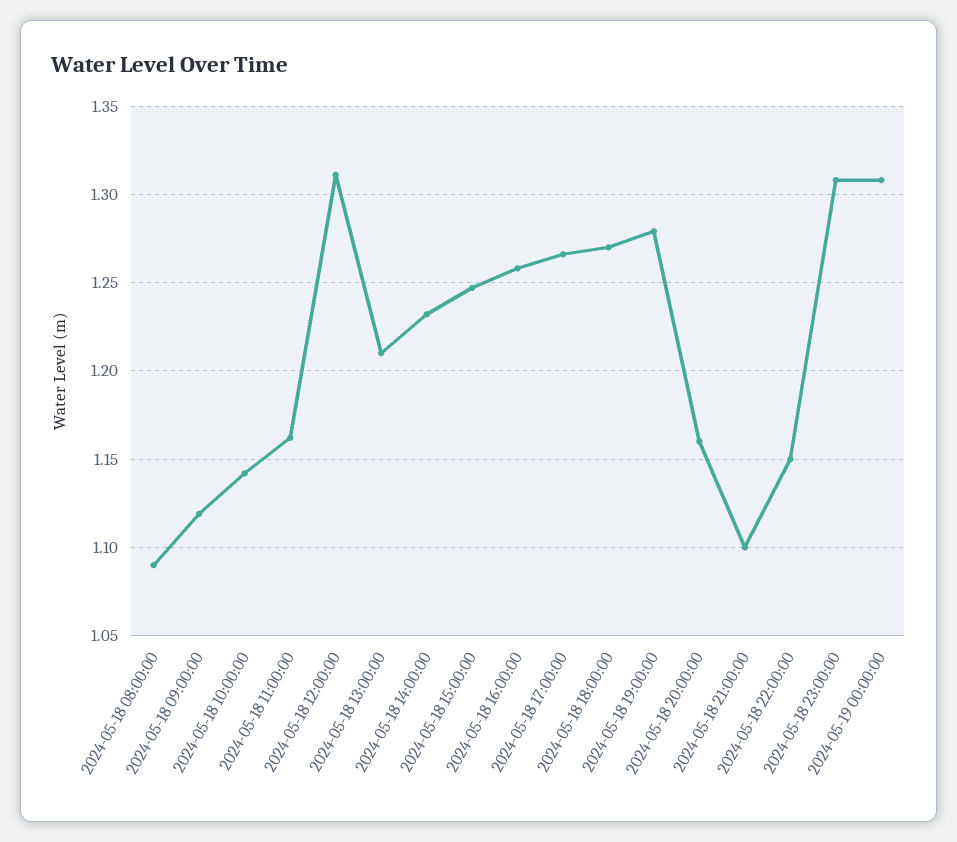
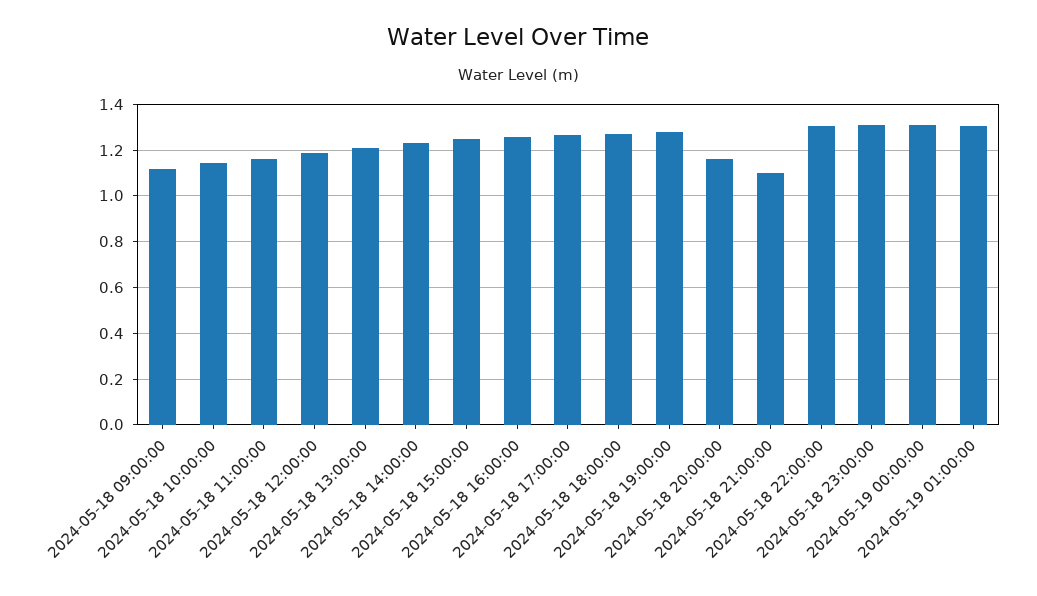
2024-05-18 08:00:00: 1.09 -> none
2024-05-18 12:00:00: 1.31 -> 1.2
2024-05-18 22:00:00: 1.15 -> 1.3
2024-05-19 01:00:00: none -> 1.3

